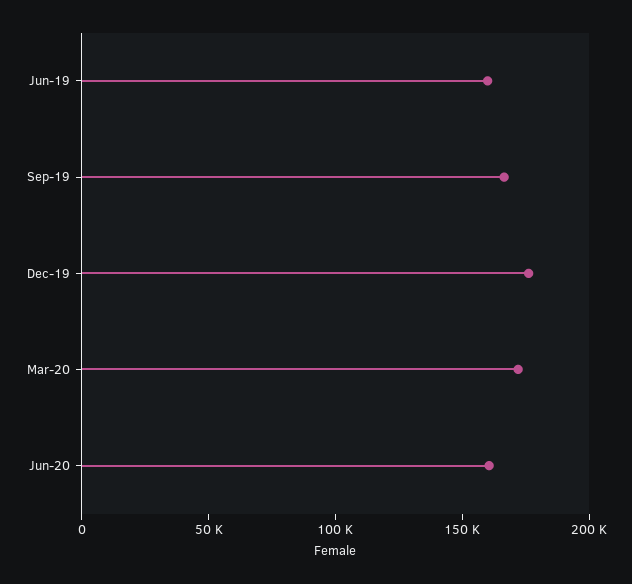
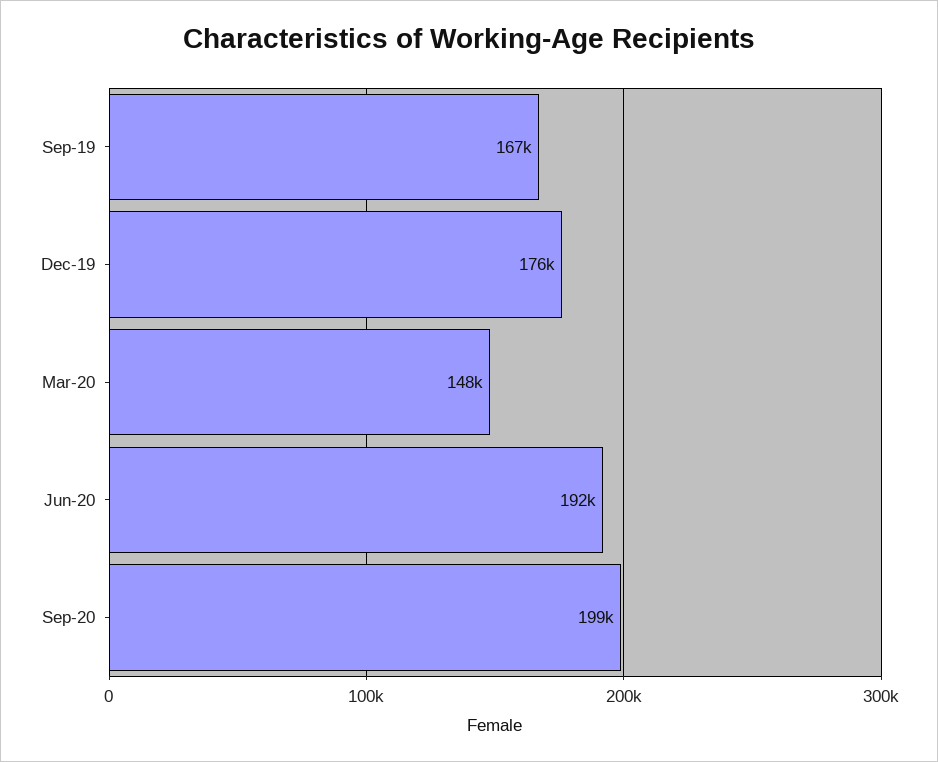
Jun-19: 160000 -> none
Mar-20: 170000 -> 148000
Jun-20: 160000 -> 192000
Sep-20: none -> 199000

